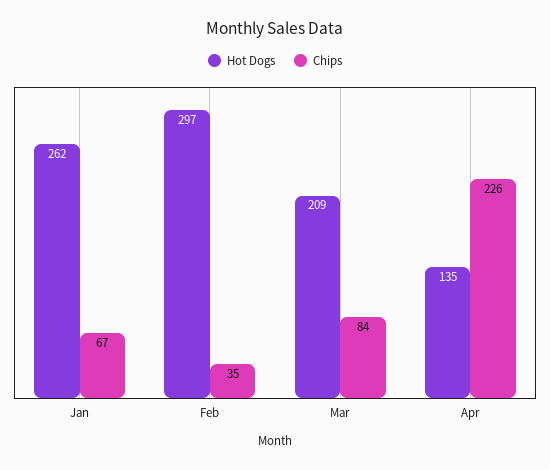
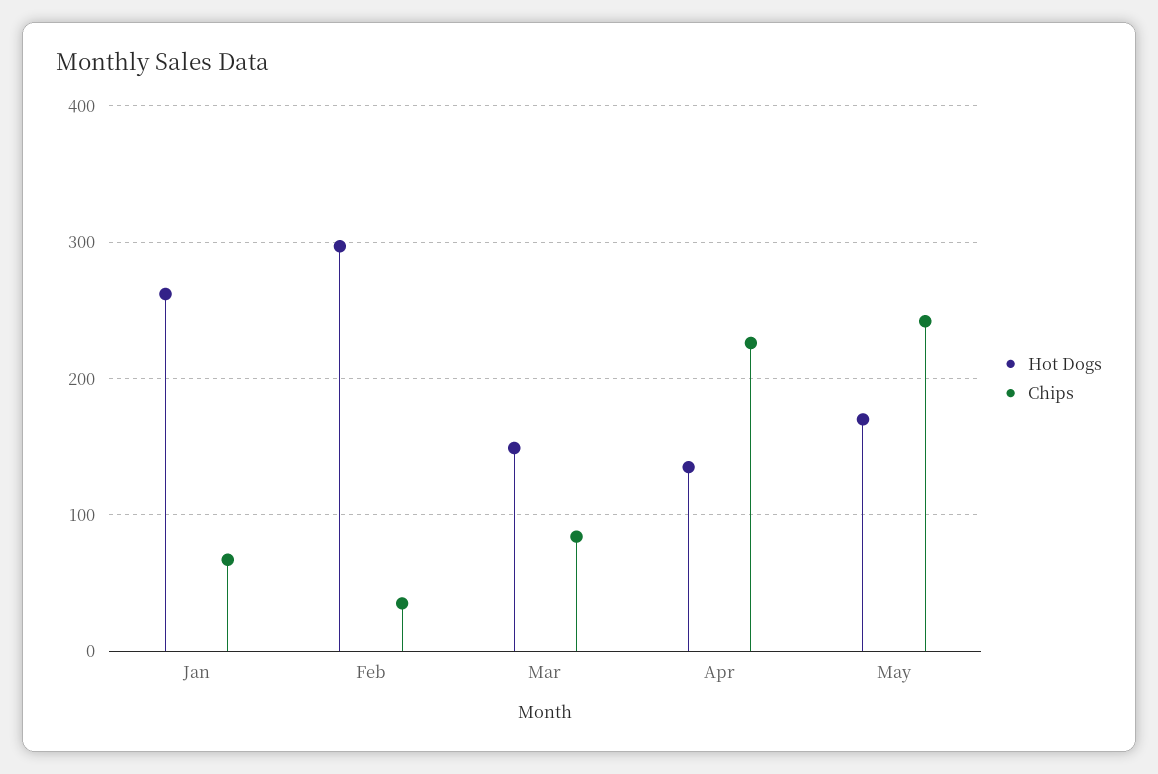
Hot Dogs, Mar: 209 -> 150
Hot Dogs, May: none -> 170
Chips, May: none -> 240

